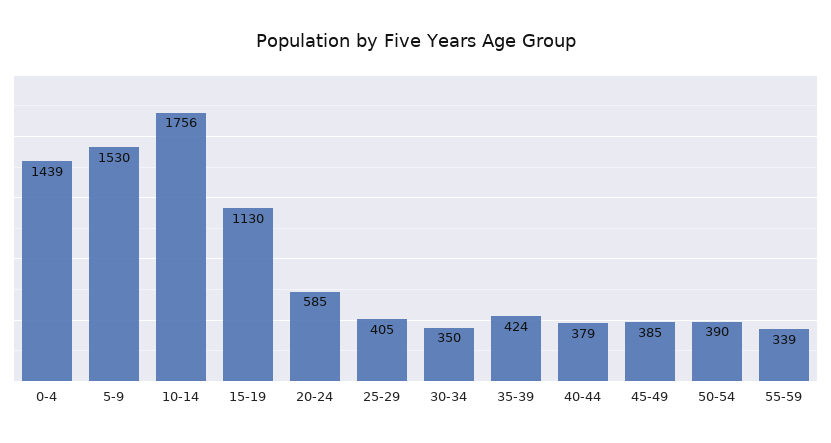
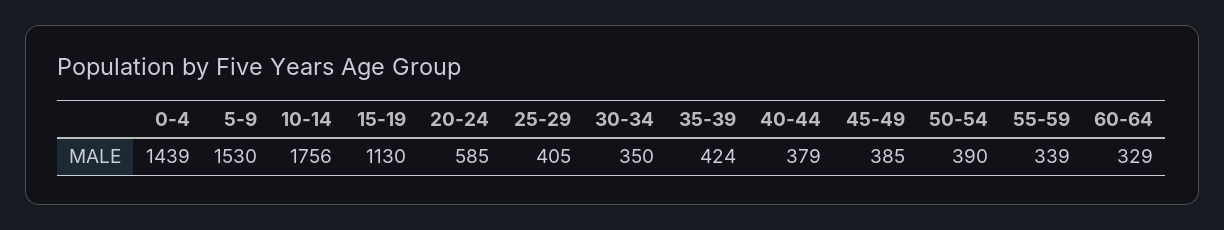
60-64: none -> 329

